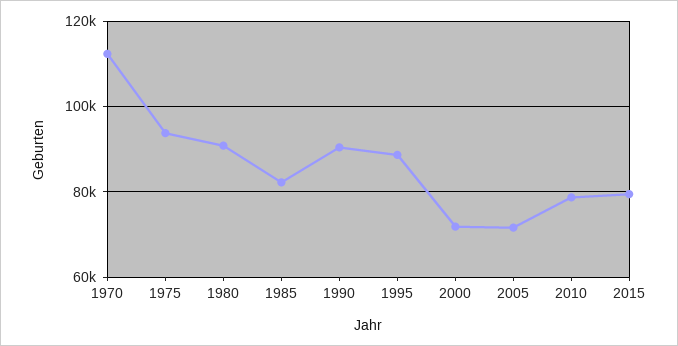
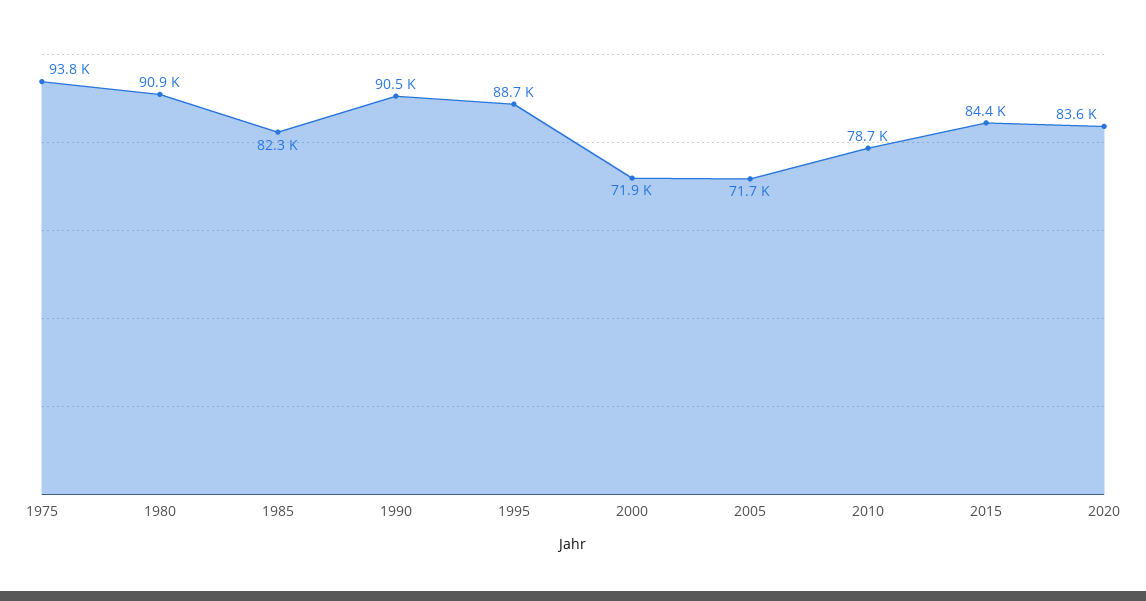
1970: 112000 -> none
2015: 80000 -> 84400
2020: none -> 83600

